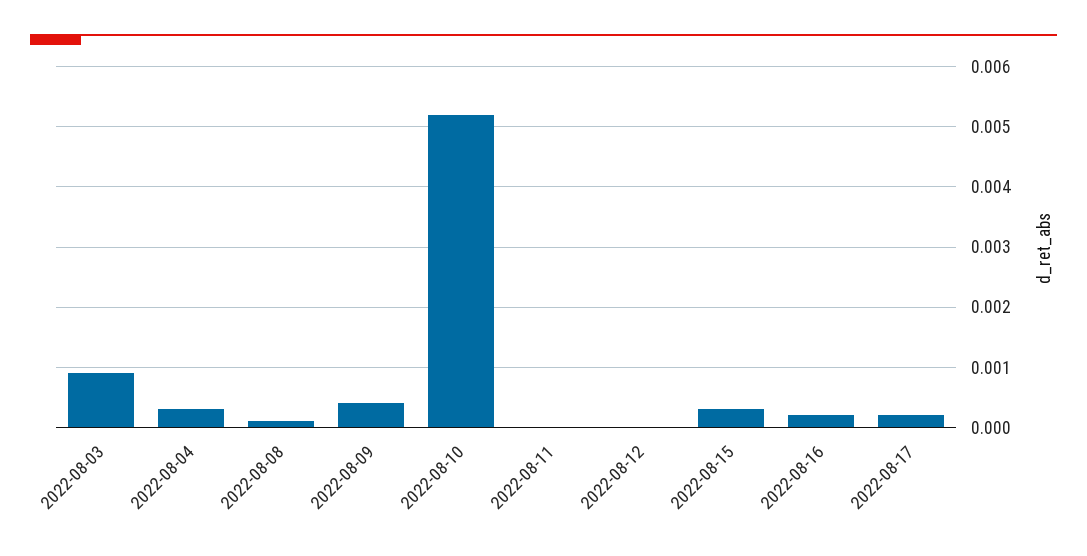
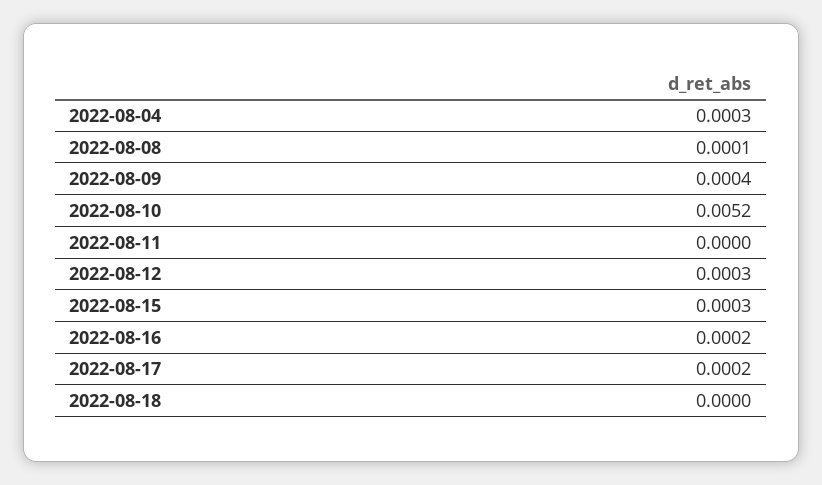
2022-08-03: 0.0009 -> none
2022-08-12: 0 -> 0.0003
2022-08-18: none -> 0

